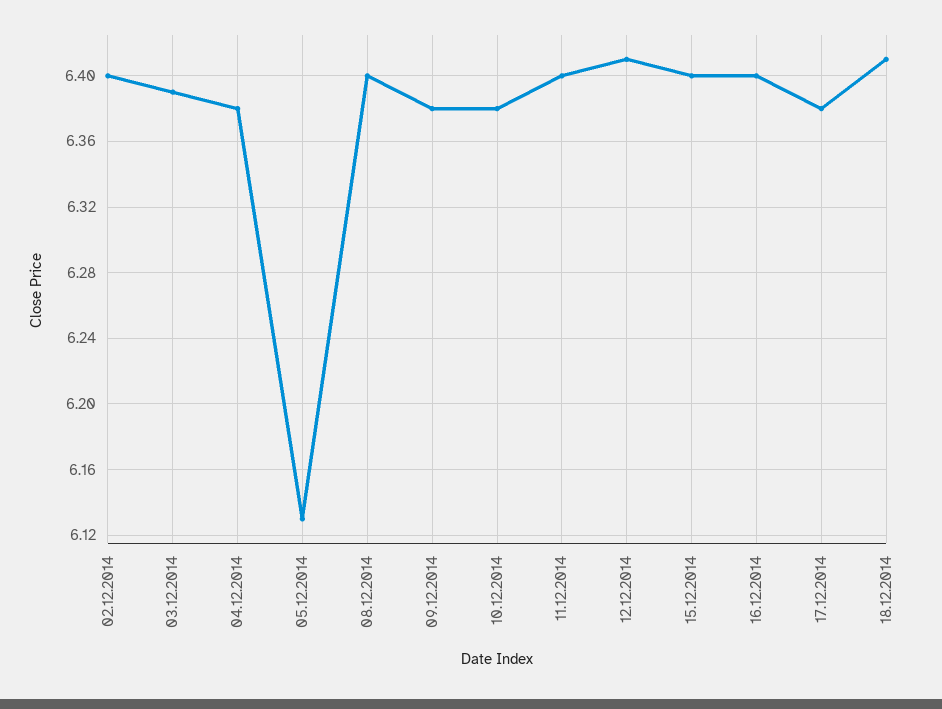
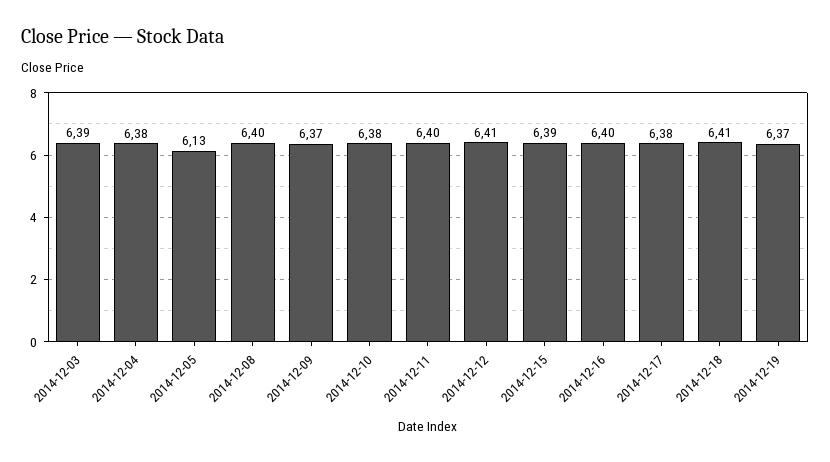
02.12.2014: 6.4 -> none
09.12.2014: 6.38 -> 6.37
15.12.2014: 6.4 -> 6.39
2014-12-19: none -> 6.37

